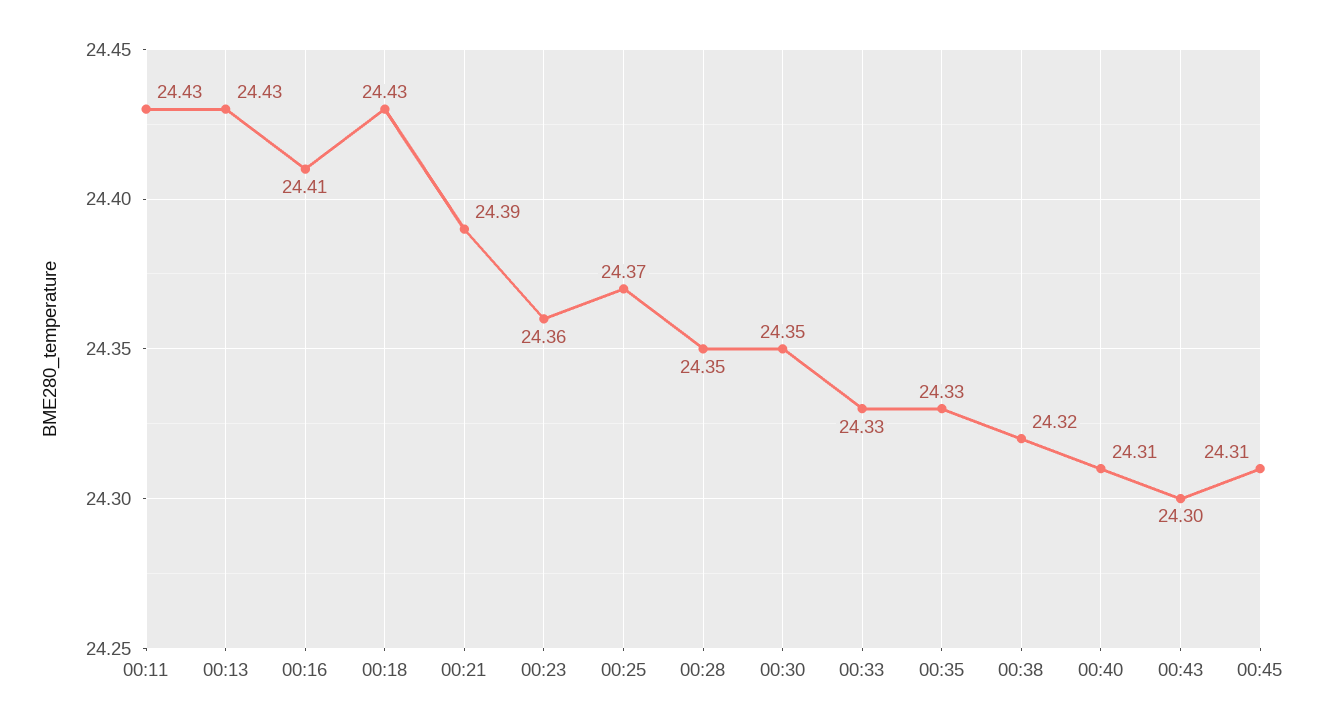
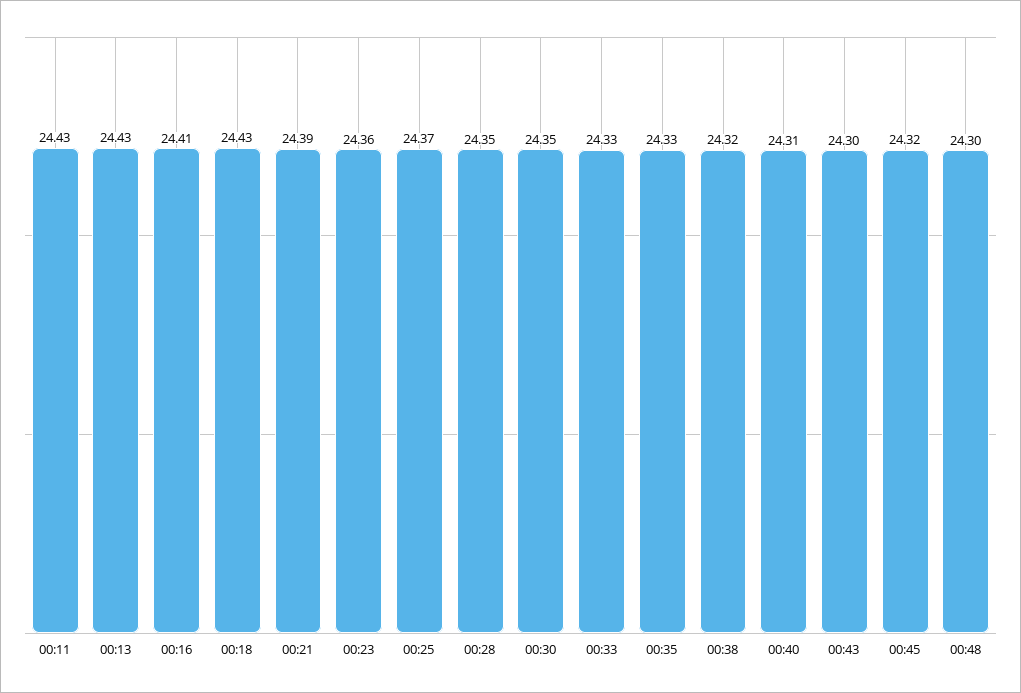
00:45: 24.31 -> 24.32
00:48: none -> 24.3

